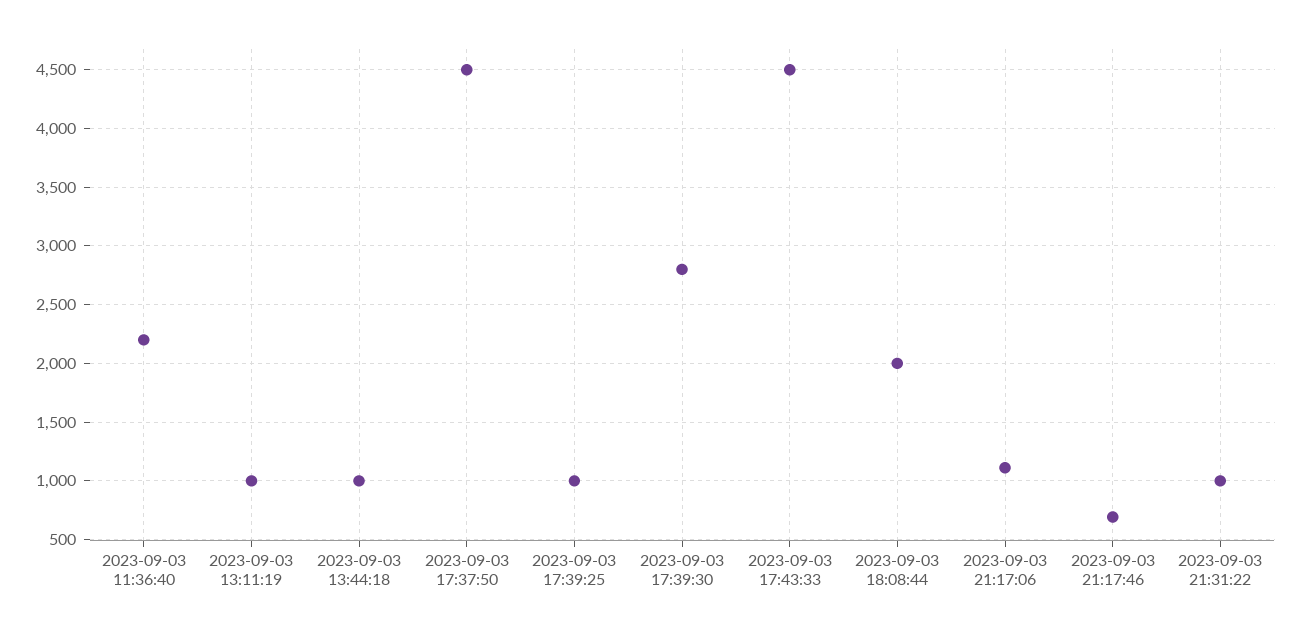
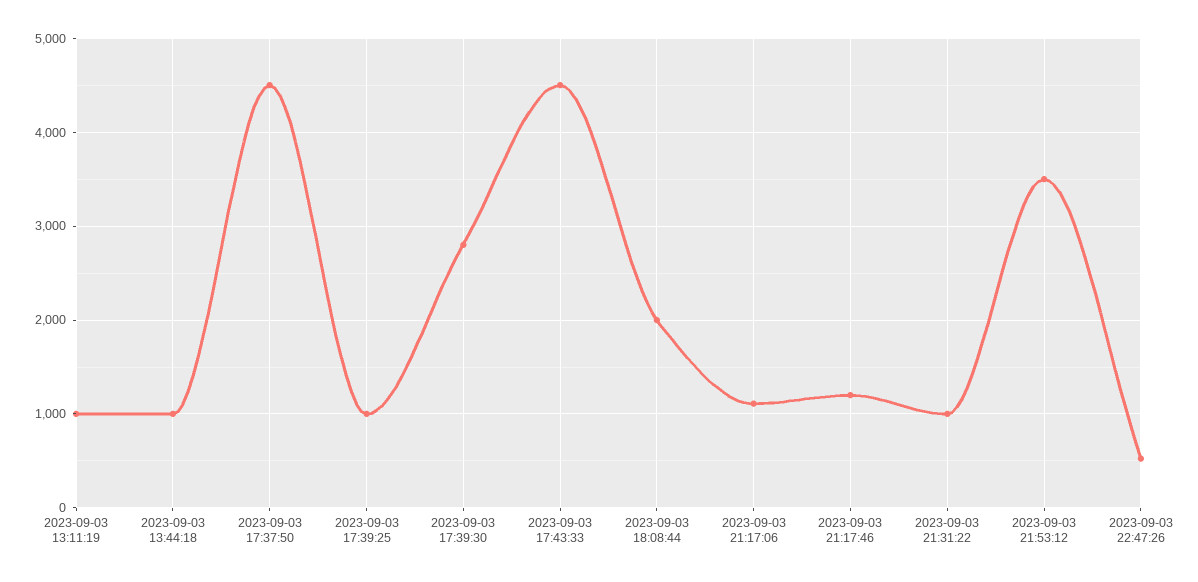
2023-09-03 11:36:40: 2200 -> none
2023-09-03 21:17:46: 700 -> 1200
2023-09-03 21:53:12: none -> 3500
2023-09-03 22:47:26: none -> 500

